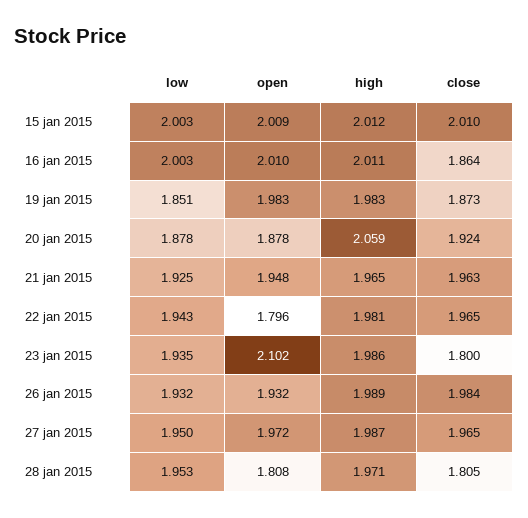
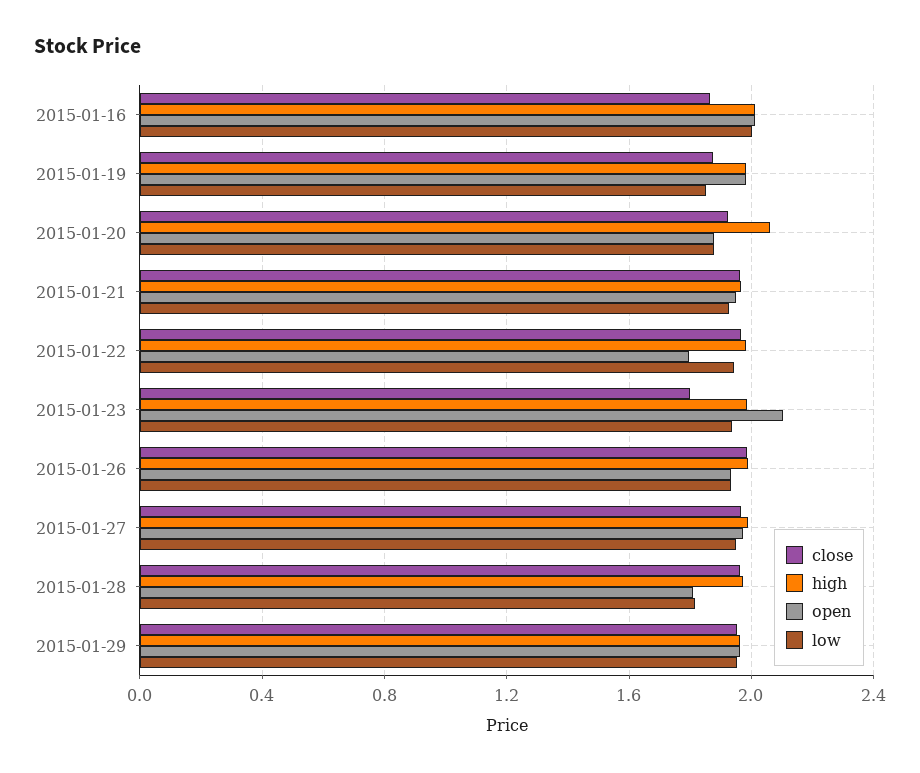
low, 15 jan 2015: 2.003 -> none
open, 15 jan 2015: 2.009 -> none
high, 15 jan 2015: 2.012 -> none
close, 15 jan 2015: 2.01 -> none
low, 28 jan 2015: 1.953 -> 1.8
close, 28 jan 2015: 1.805 -> 1.95
close, 2015-01-29: none -> 1.95
high, 2015-01-29: none -> 1.95
open, 2015-01-29: none -> 1.95
low, 2015-01-29: none -> 1.95

